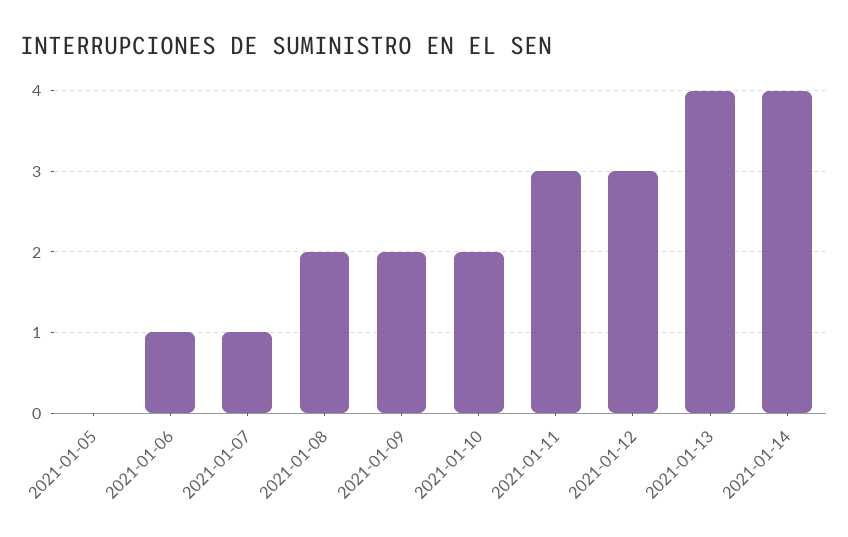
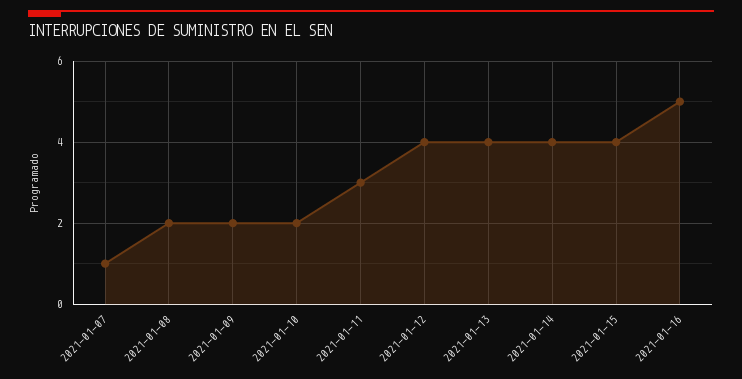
2021-01-05: 0 -> none
2021-01-06: 1 -> none
2021-01-12: 3 -> 4
2021-01-15: none -> 4
2021-01-16: none -> 5

